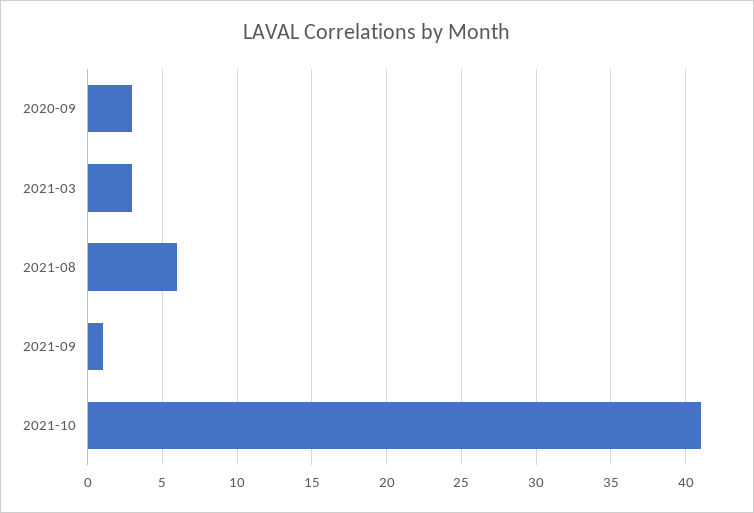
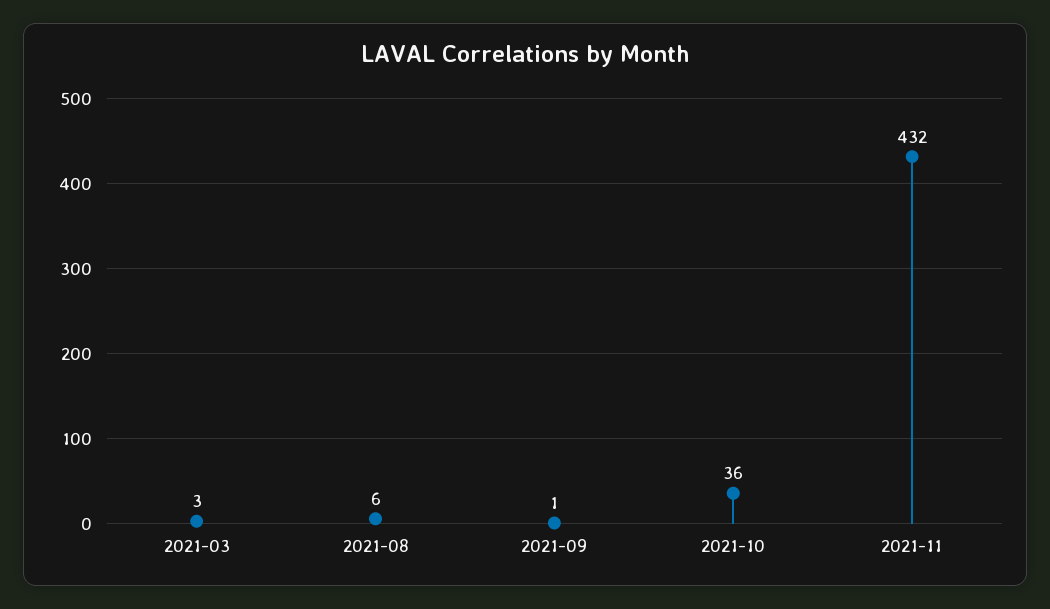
2020-09: 3 -> none
2021-10: 41 -> 36
2021-11: none -> 432

